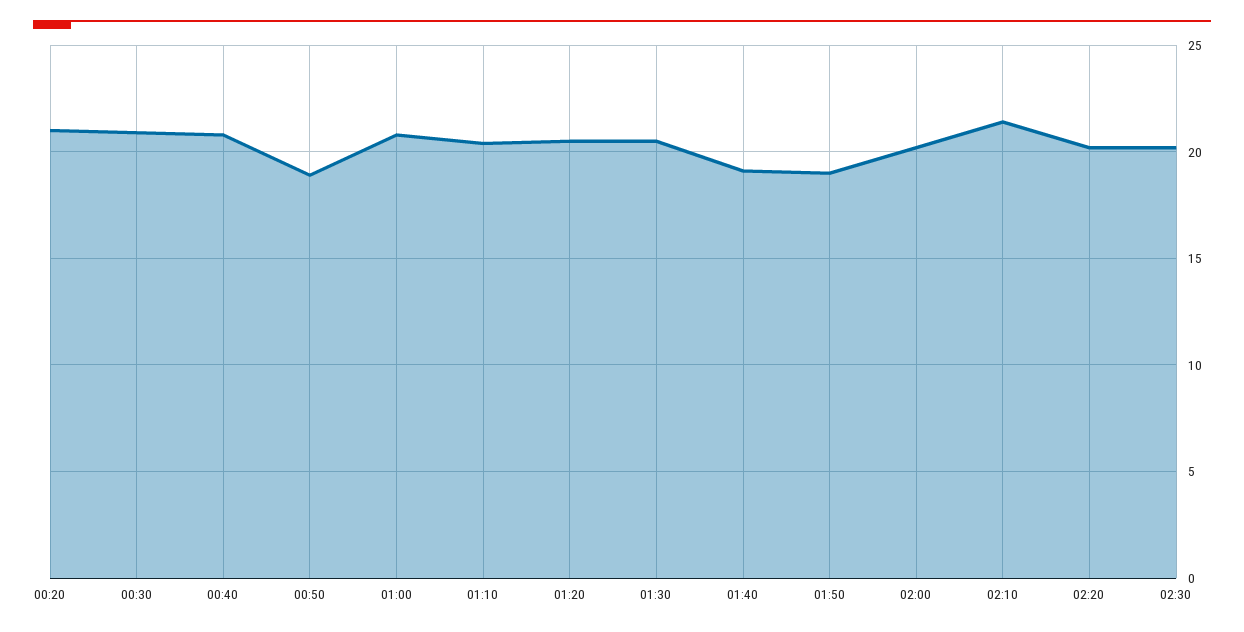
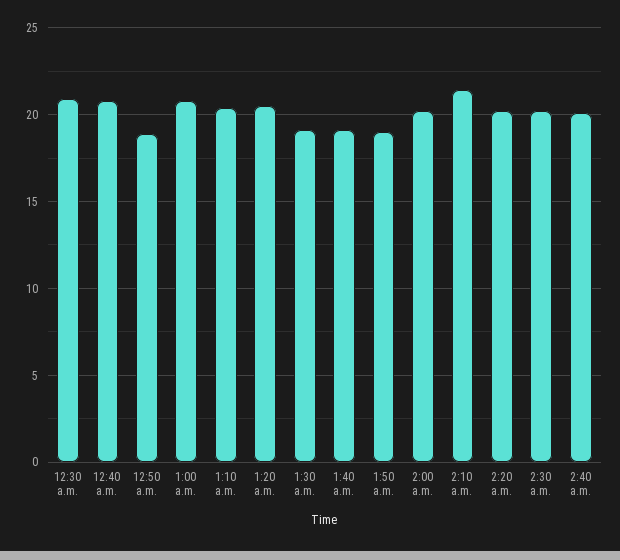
00:20: 21 -> none
01:30: 20.5 -> 19
2:40 a.m.: none -> 20

